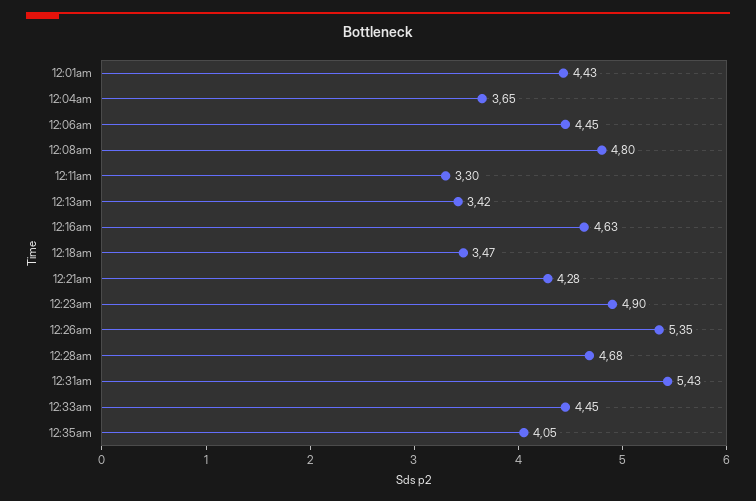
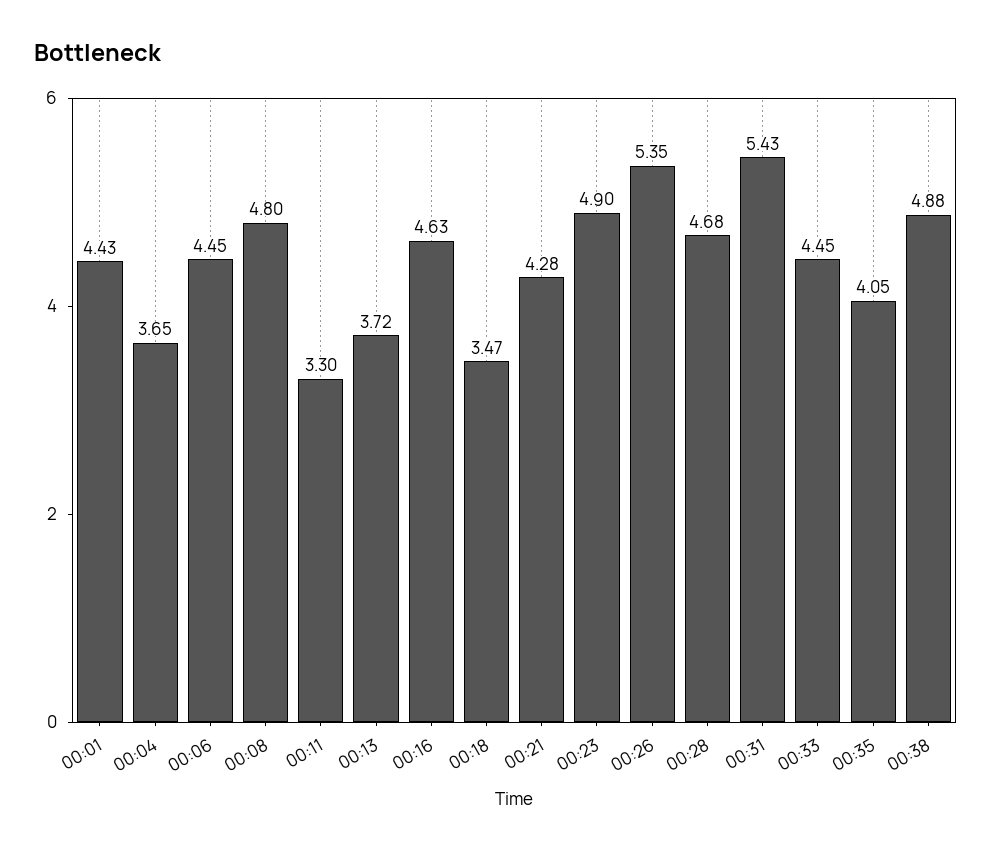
12:13am: 3.42 -> 3.72
00:38: none -> 4.88

